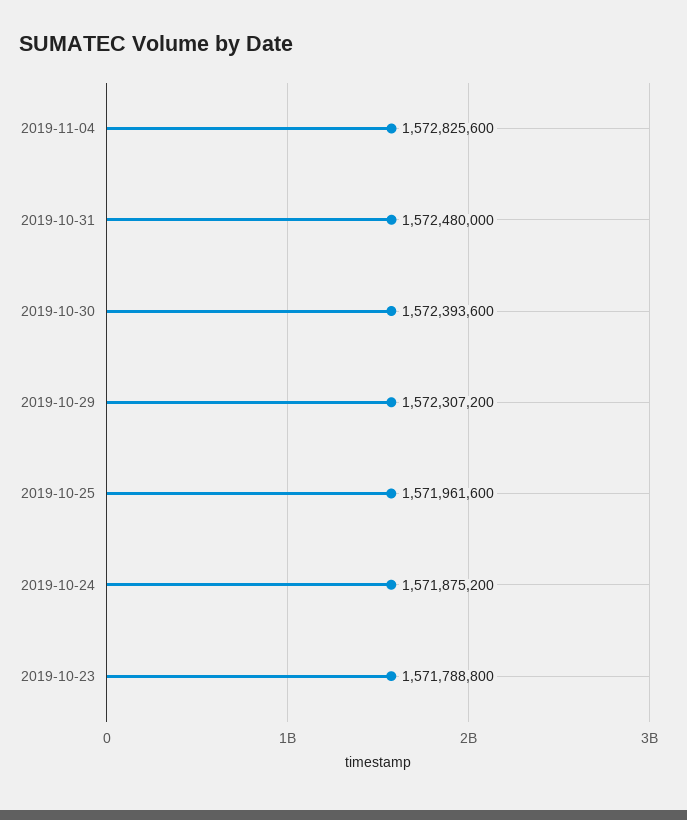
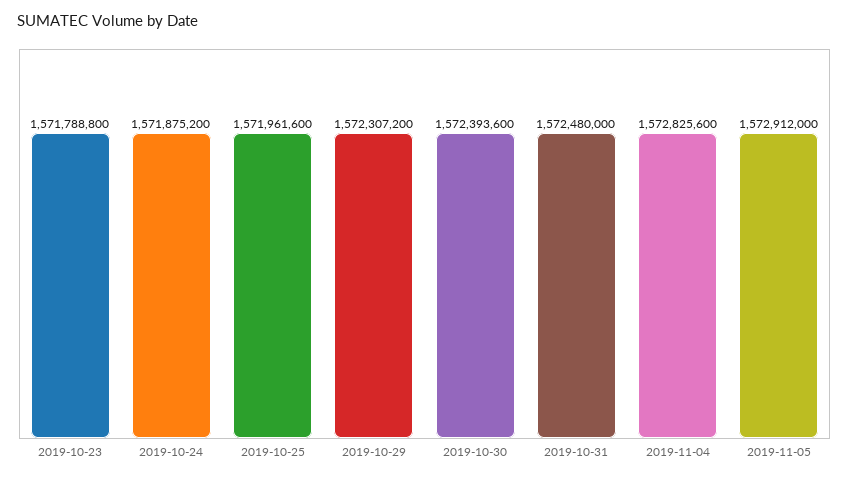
2019-11-05: none -> 1572912000

